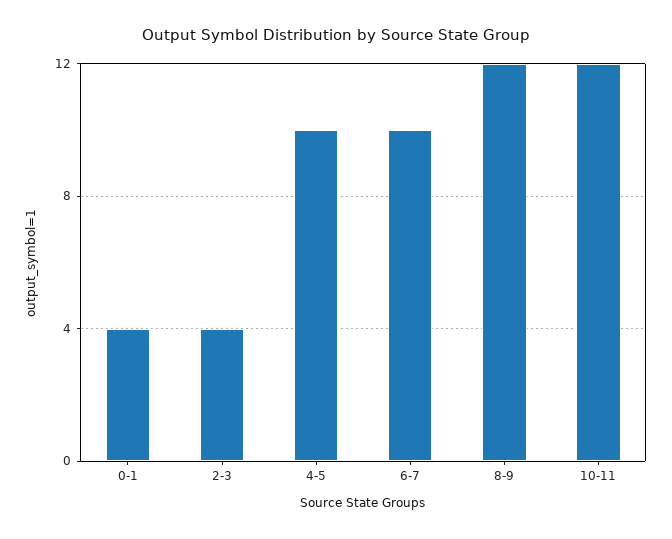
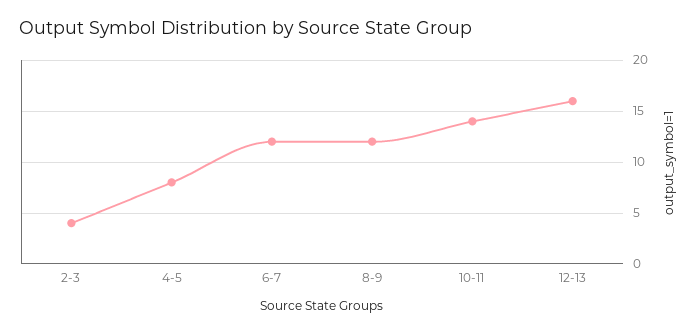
0-1: 4 -> none
4-5: 10 -> 8
6-7: 10 -> 12
10-11: 12 -> 14
12-13: none -> 16

